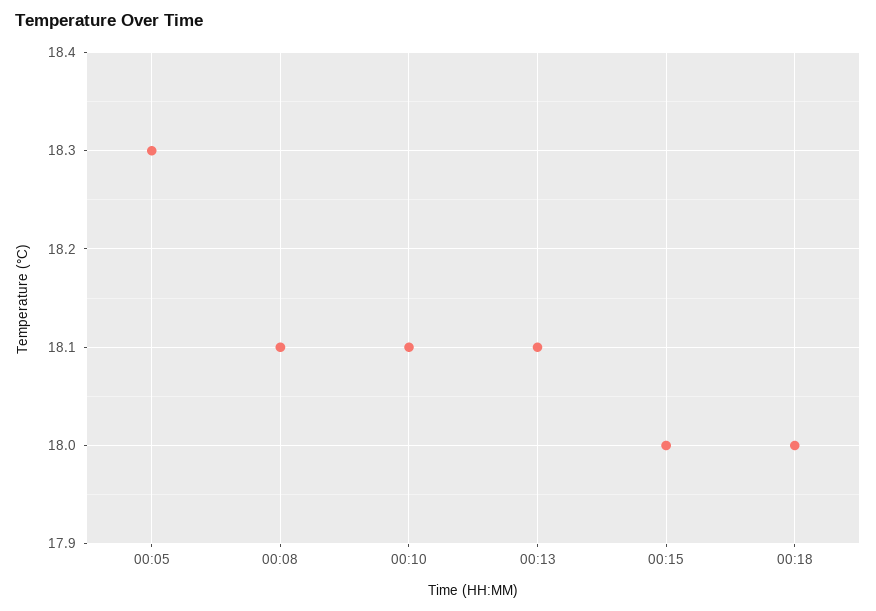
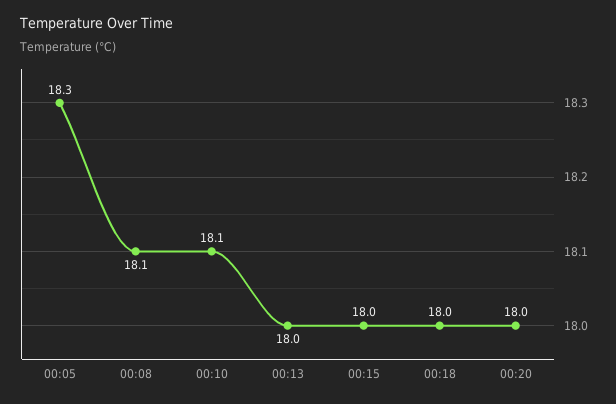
00:13: 18.1 -> 18
00:20: none -> 18

